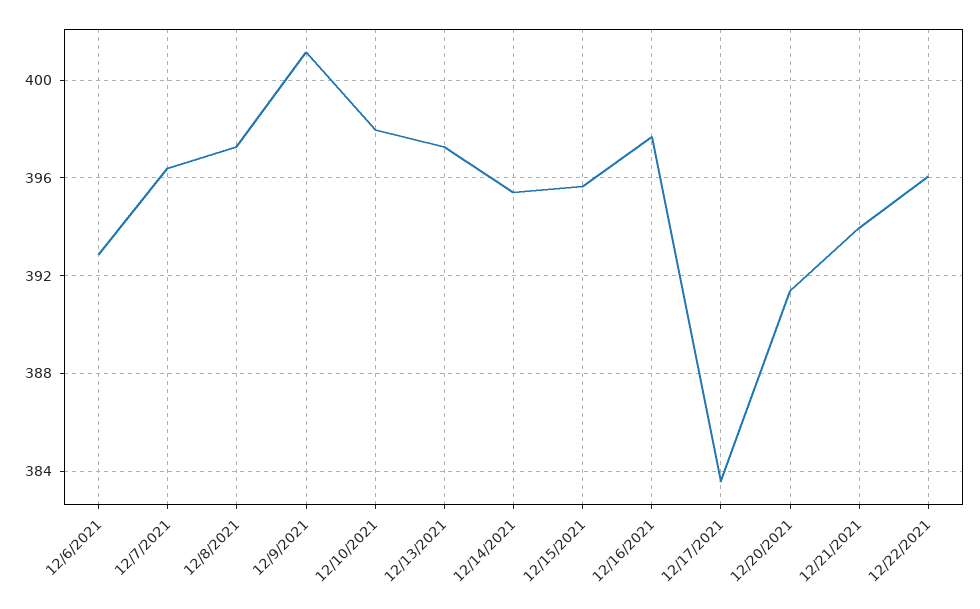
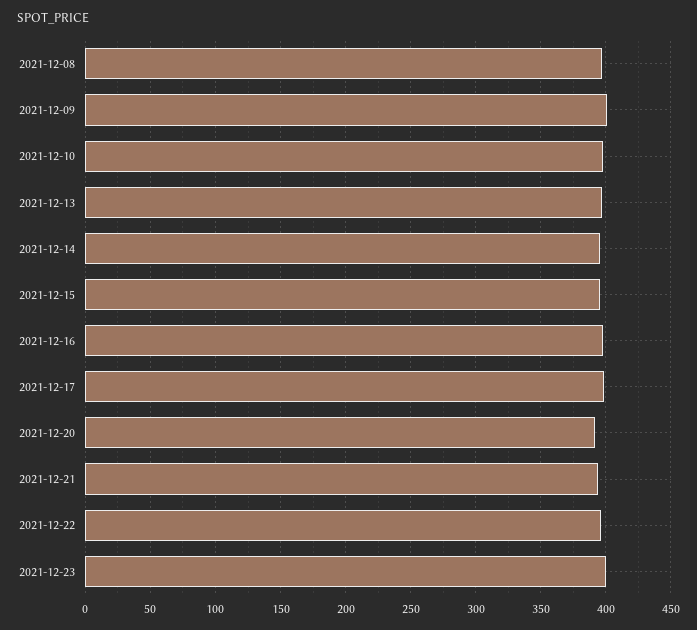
12/6/2021: 393 -> none
12/7/2021: 396.5 -> none
12/17/2021: 383.5 -> 400
2021-12-23: none -> 400

